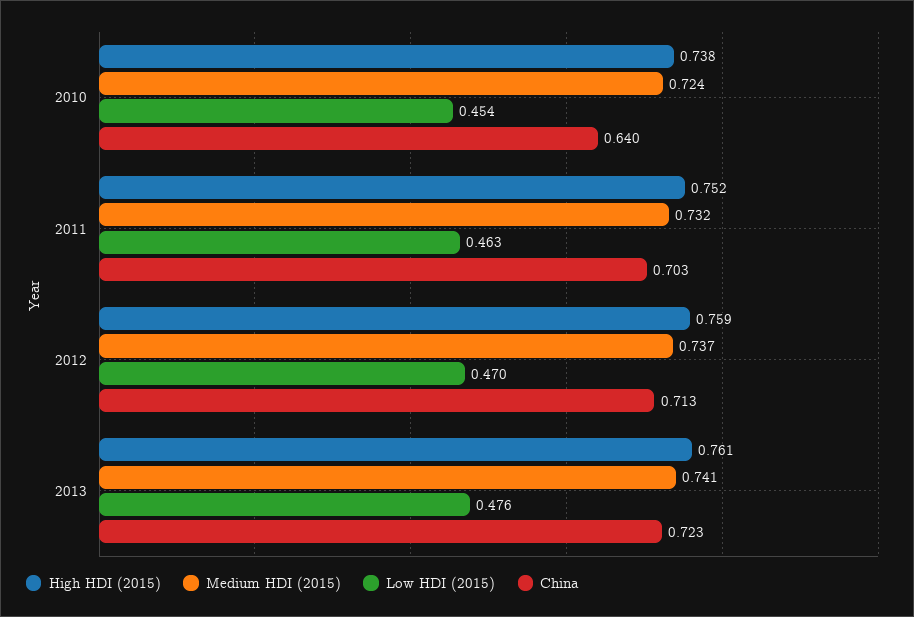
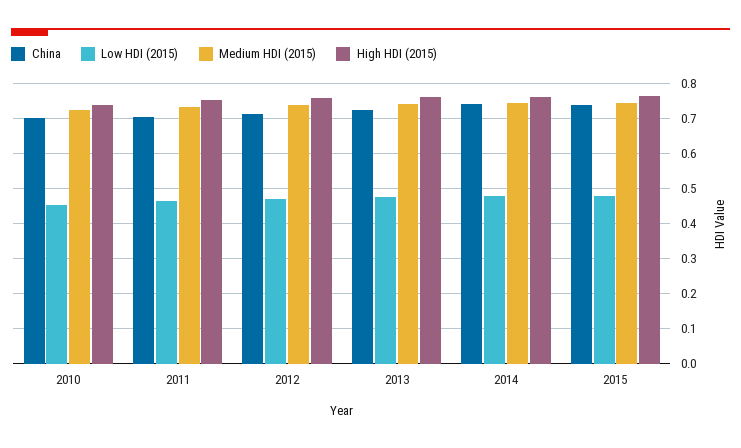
China, 2010: 0.64 -> 0.7
China, 2014: none -> 0.74
Low HDI (2015), 2014: none -> 0.48
Medium HDI (2015), 2014: none -> 0.74
High HDI (2015), 2014: none -> 0.76
China, 2015: none -> 0.74
Low HDI (2015), 2015: none -> 0.48
Medium HDI (2015), 2015: none -> 0.74
High HDI (2015), 2015: none -> 0.76

